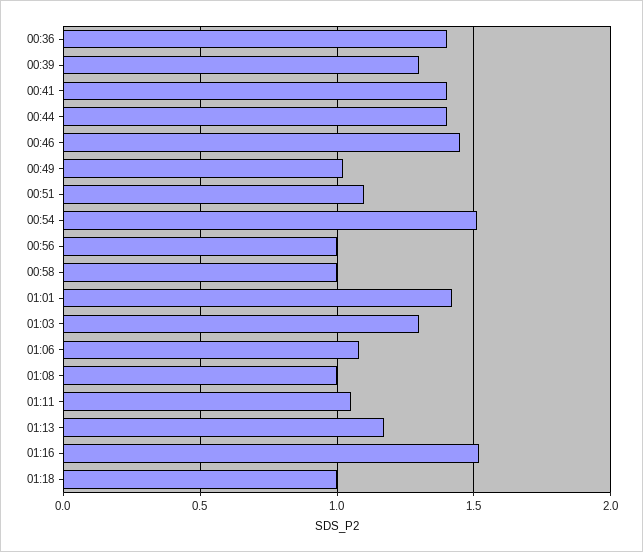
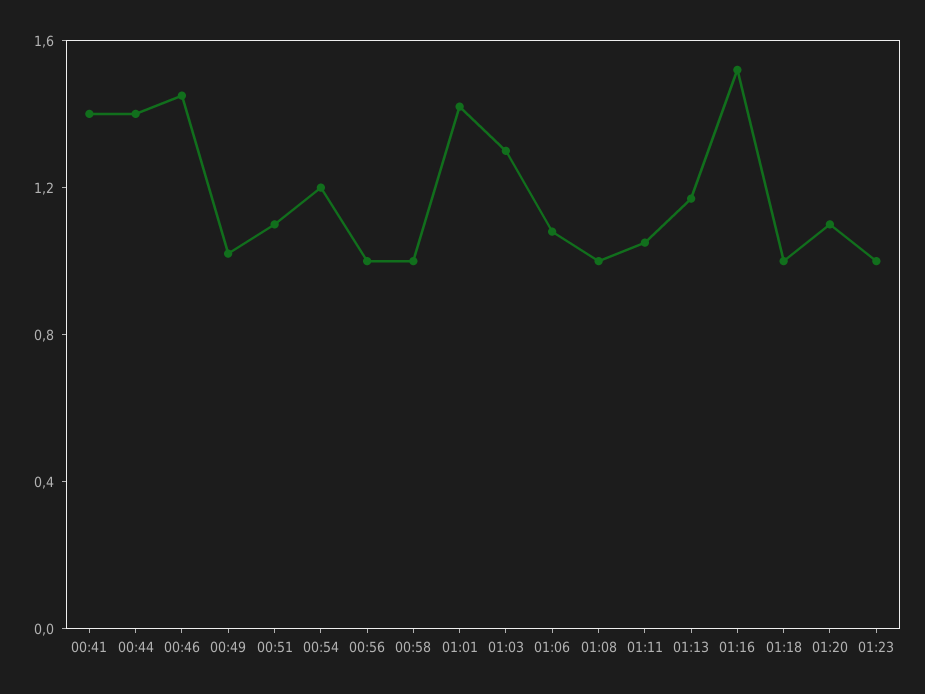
00:36: 1.4 -> none
00:39: 1.3 -> none
00:54: 1.5 -> 1.2
01:20: none -> 1.1
01:23: none -> 1

